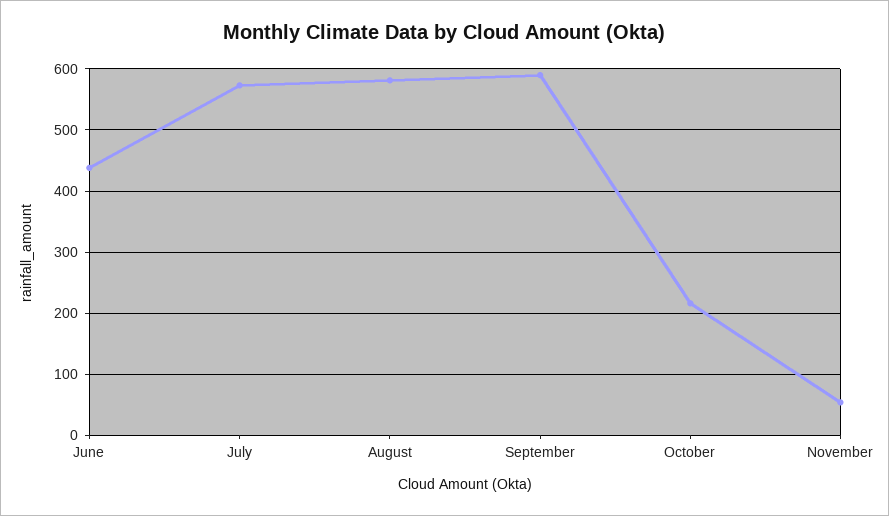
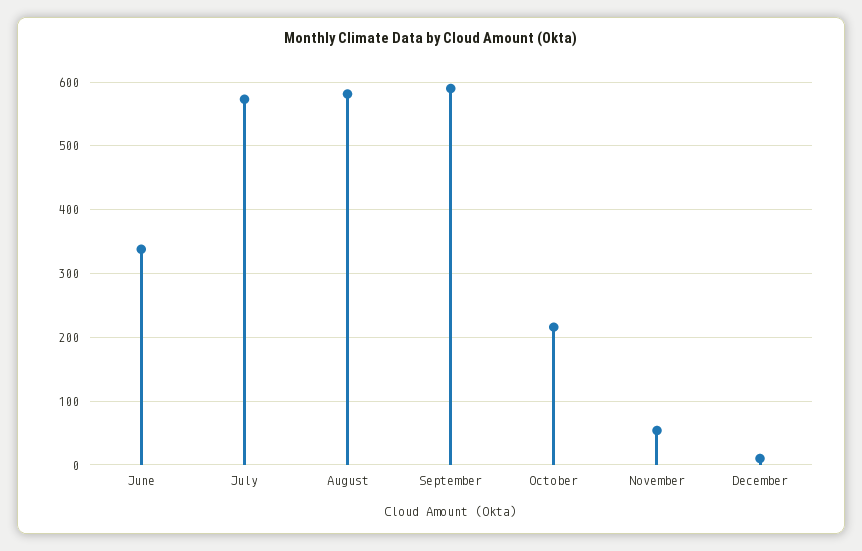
June: 440 -> 340
December: none -> 10

